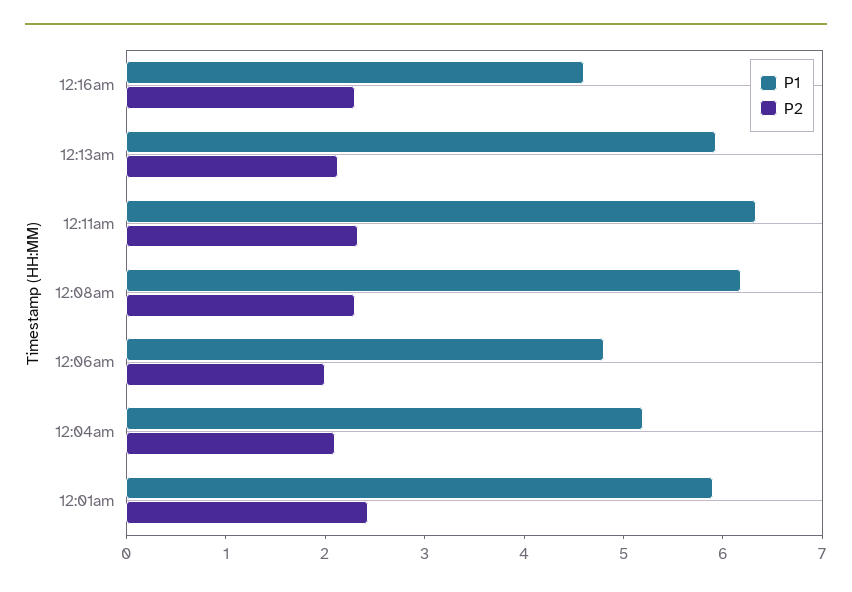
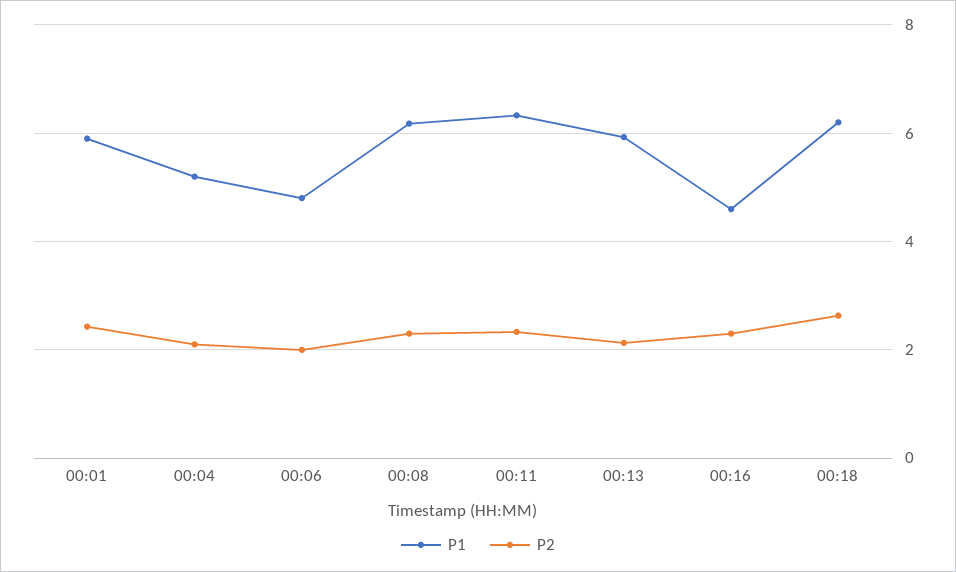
P1, 00:18: none -> 6.2
P2, 00:18: none -> 2.6

